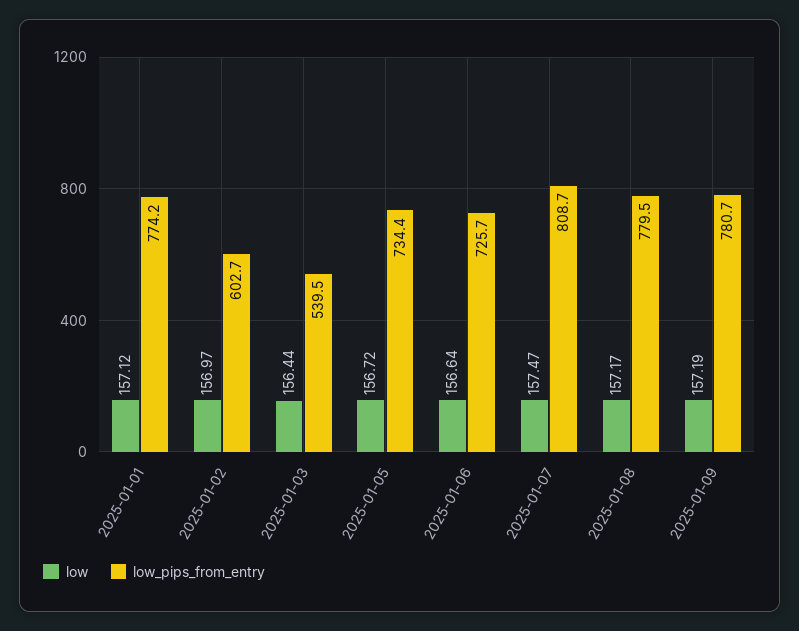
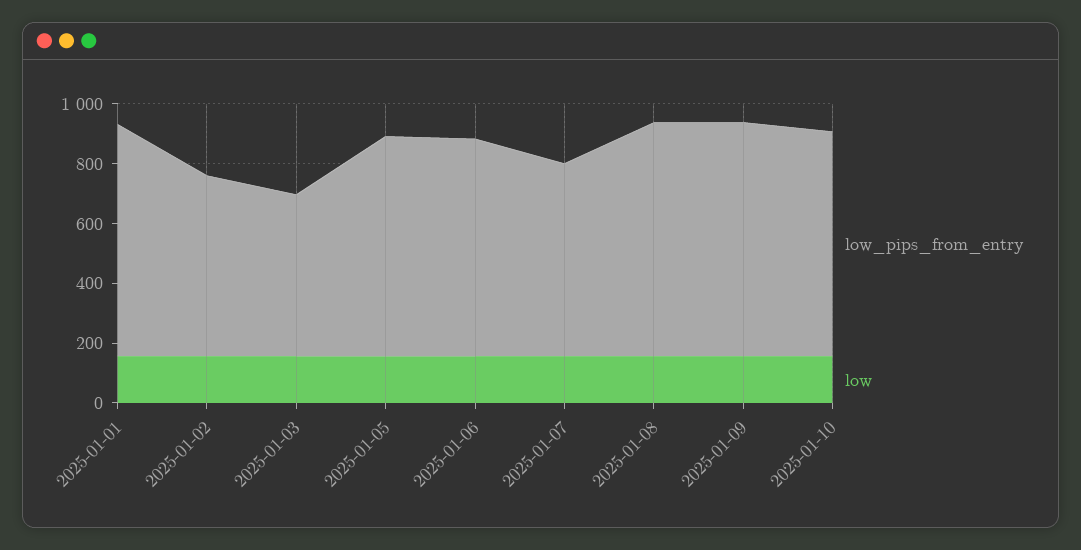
low_pips_from_entry, 2025-01-07: 808.7 -> 650
low_pips_from_entry, 2025-01-10: none -> 750
low, 2025-01-10: none -> 150

